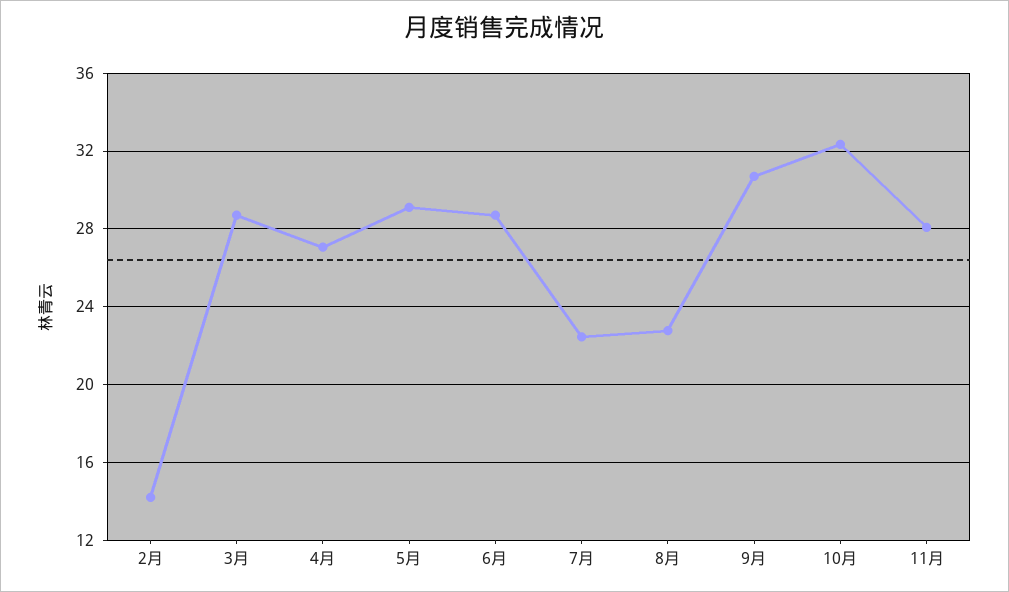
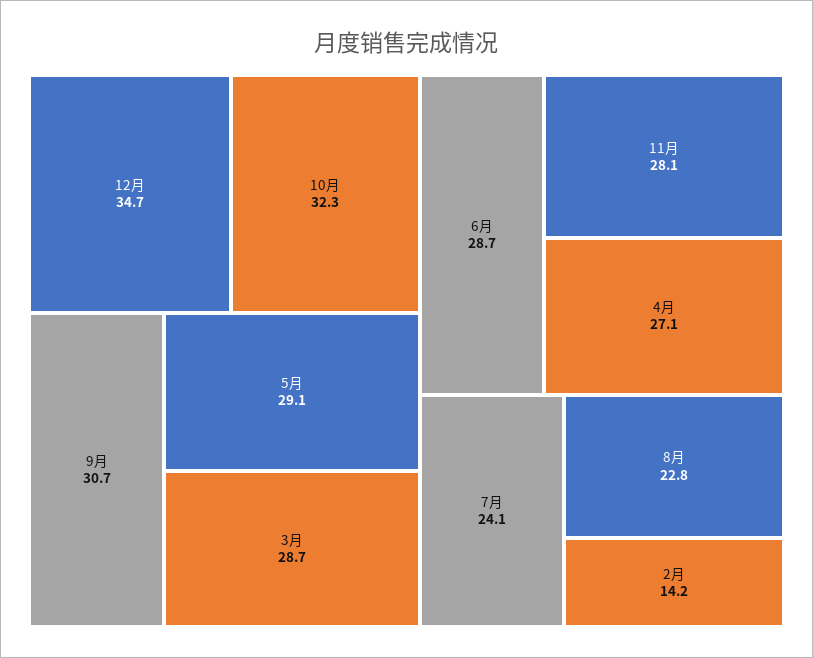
7月: 22.5 -> 24.1
12月: none -> 34.7

